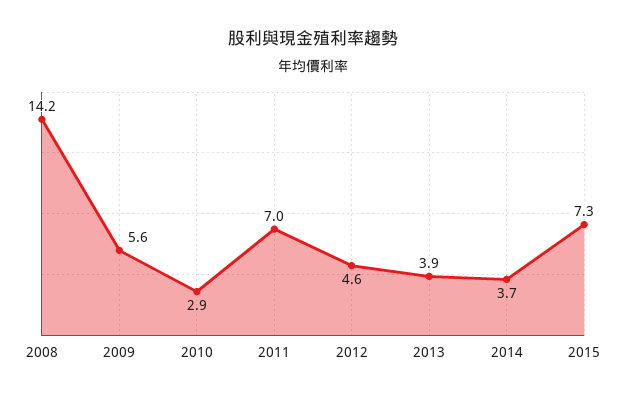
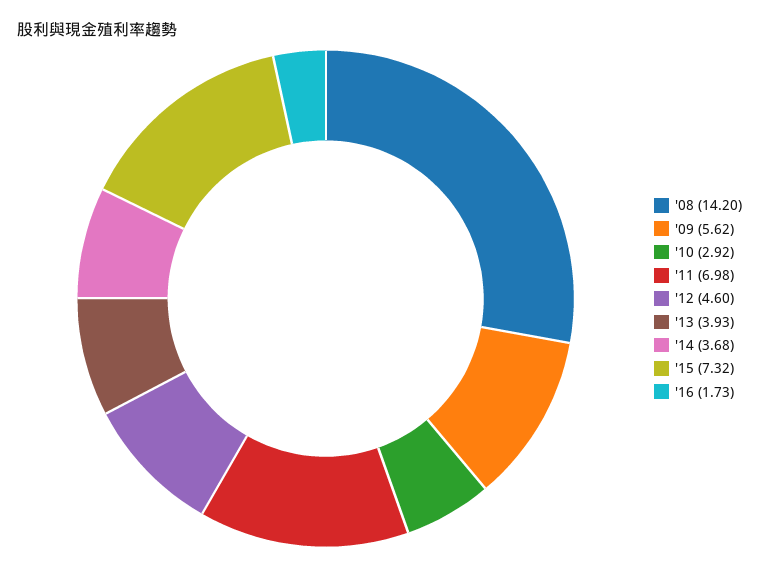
'16: none -> 1.73

